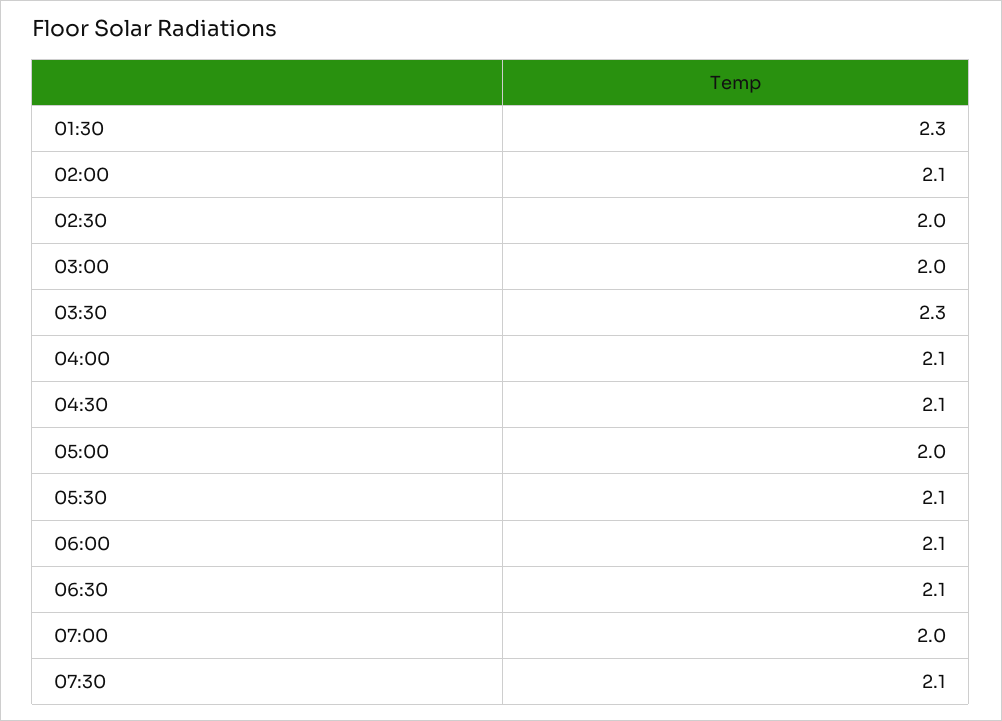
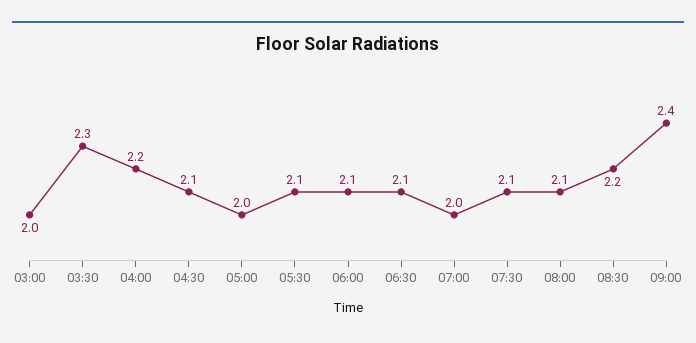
01:30: 2.3 -> none
02:00: 2.1 -> none
02:30: 2 -> none
04:00: 2.1 -> 2.2
08:00: none -> 2.1
08:30: none -> 2.2
09:00: none -> 2.4

